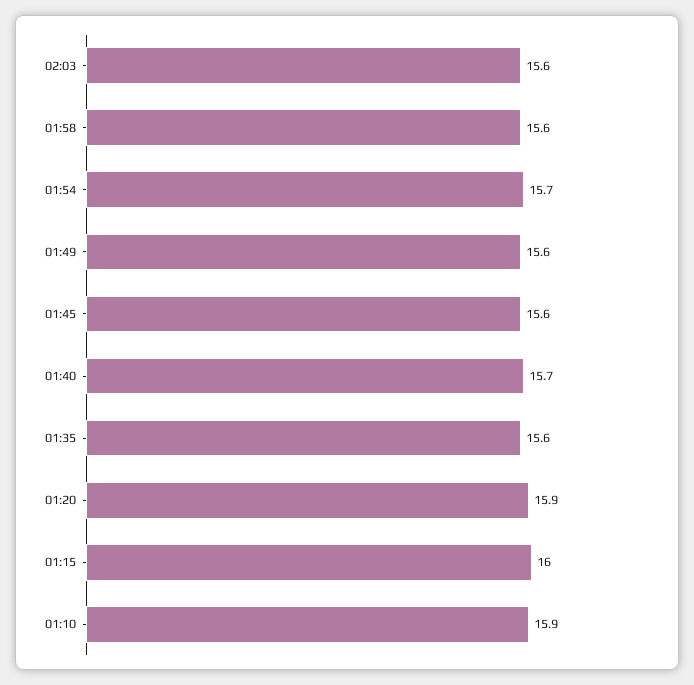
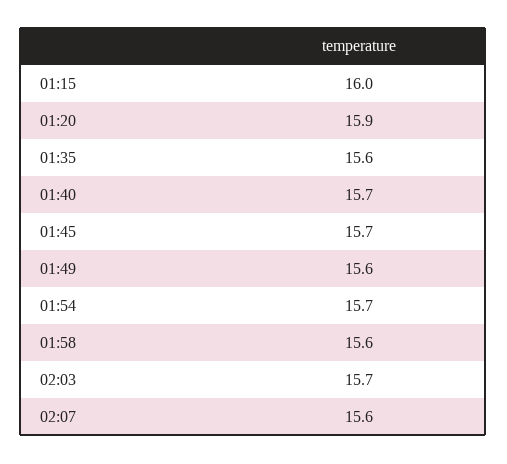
02:03: 15.6 -> 15.7
01:45: 15.6 -> 15.7
01:10: 15.9 -> none
02:07: none -> 15.6

